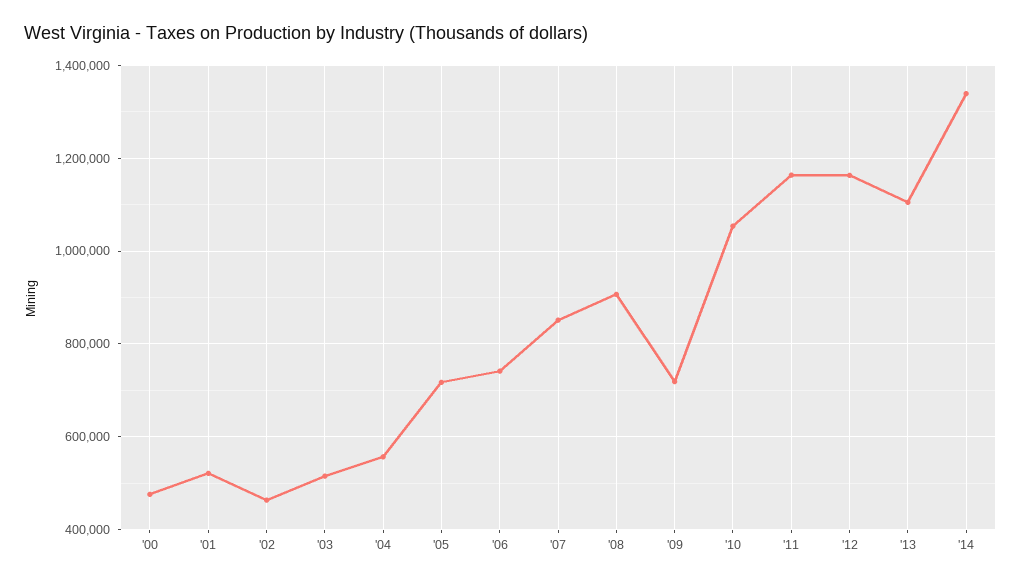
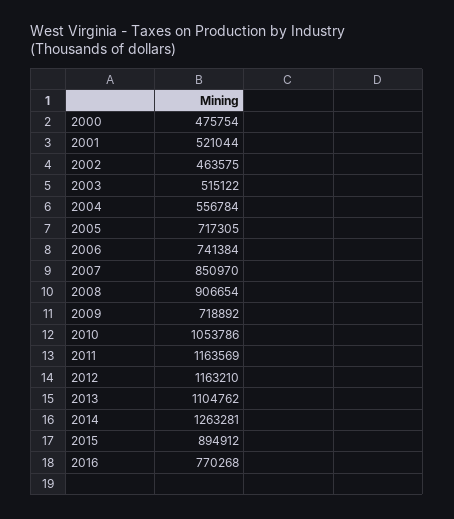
'14: 1340000 -> 1263281
2015: none -> 894912
2016: none -> 770268

